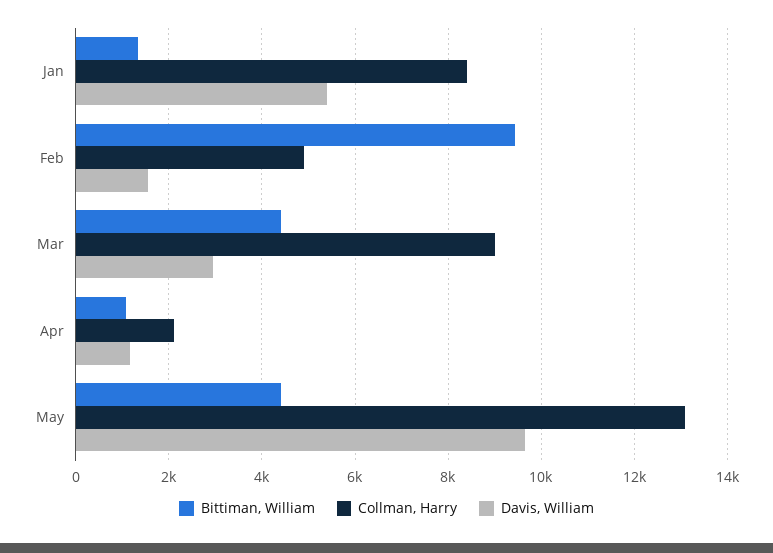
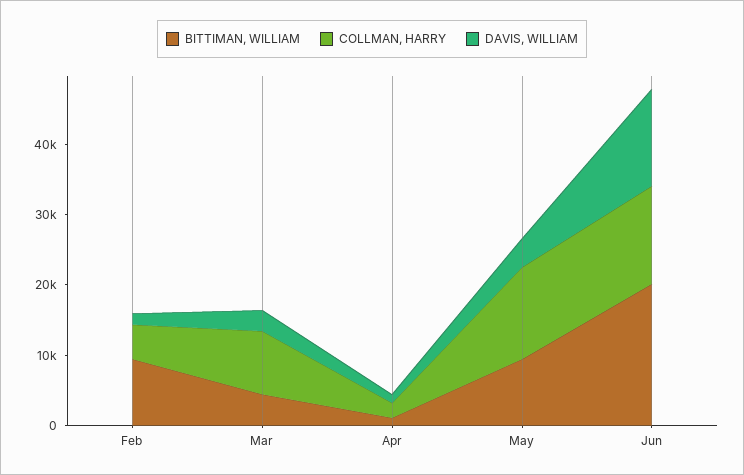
Bittiman, William, Jan: 1400 -> none
Collman, Harry, Jan: 8400 -> none
Davis, William, Jan: 5400 -> none
Bittiman, William, May: 4400 -> 10000
Davis, William, May: 9600 -> 4000
Bittiman, William, Jun: none -> 20000
Collman, Harry, Jun: none -> 14000
Davis, William, Jun: none -> 14000

